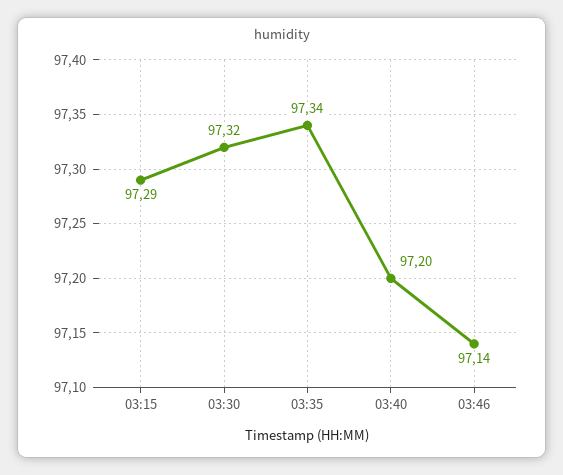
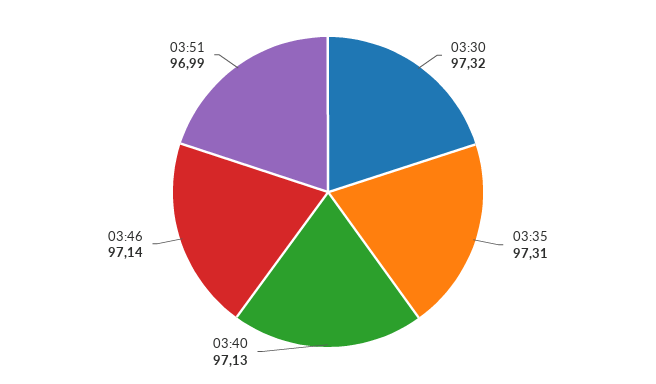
03:15: 97.29 -> none
03:35: 97.34 -> 97.31
03:40: 97.2 -> 97.13
03:51: none -> 96.99

